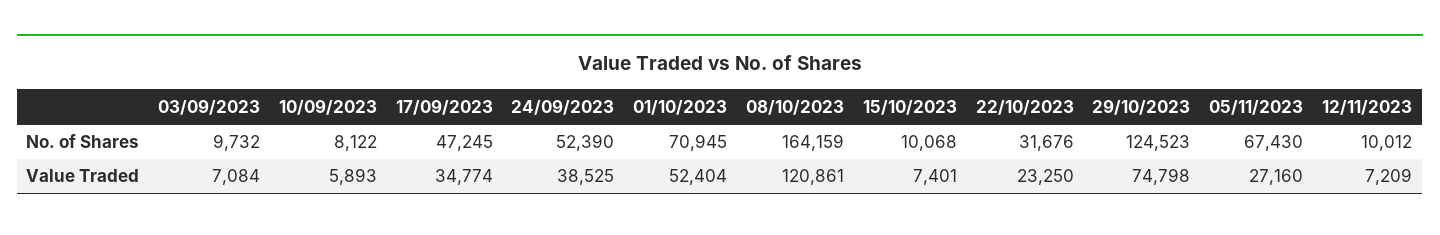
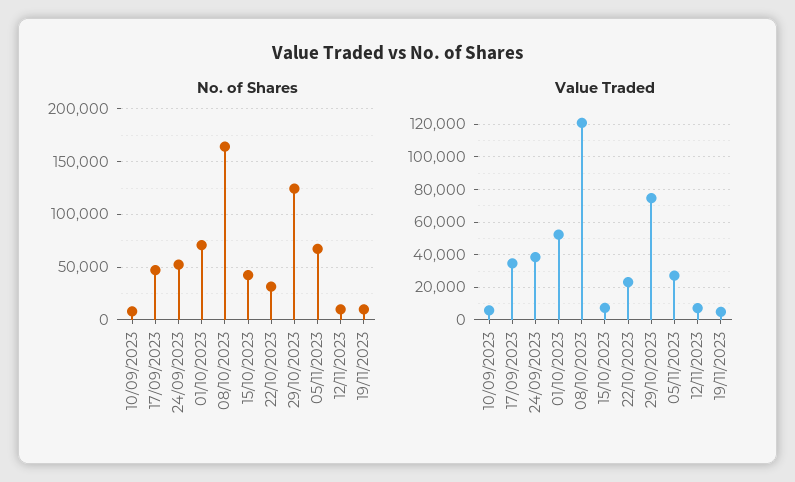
No. of Shares, 03/09/2023: 9732 -> none
No. of Shares, 15/10/2023: 10068 -> 40000
Value Traded, 03/09/2023: 7084 -> none
No. of Shares, 19/11/2023: none -> 10000
Value Traded, 19/11/2023: none -> 5000

